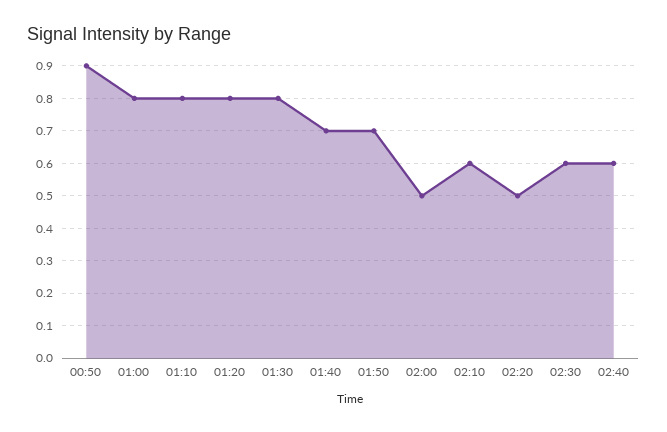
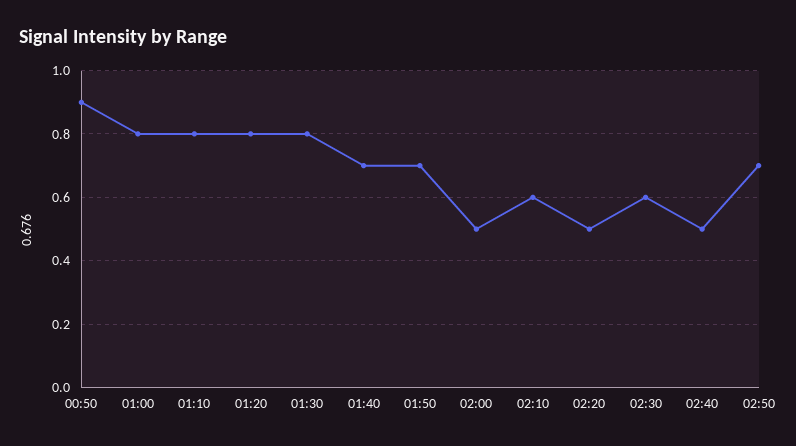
02:40: 0.6 -> 0.5
02:50: none -> 0.7

